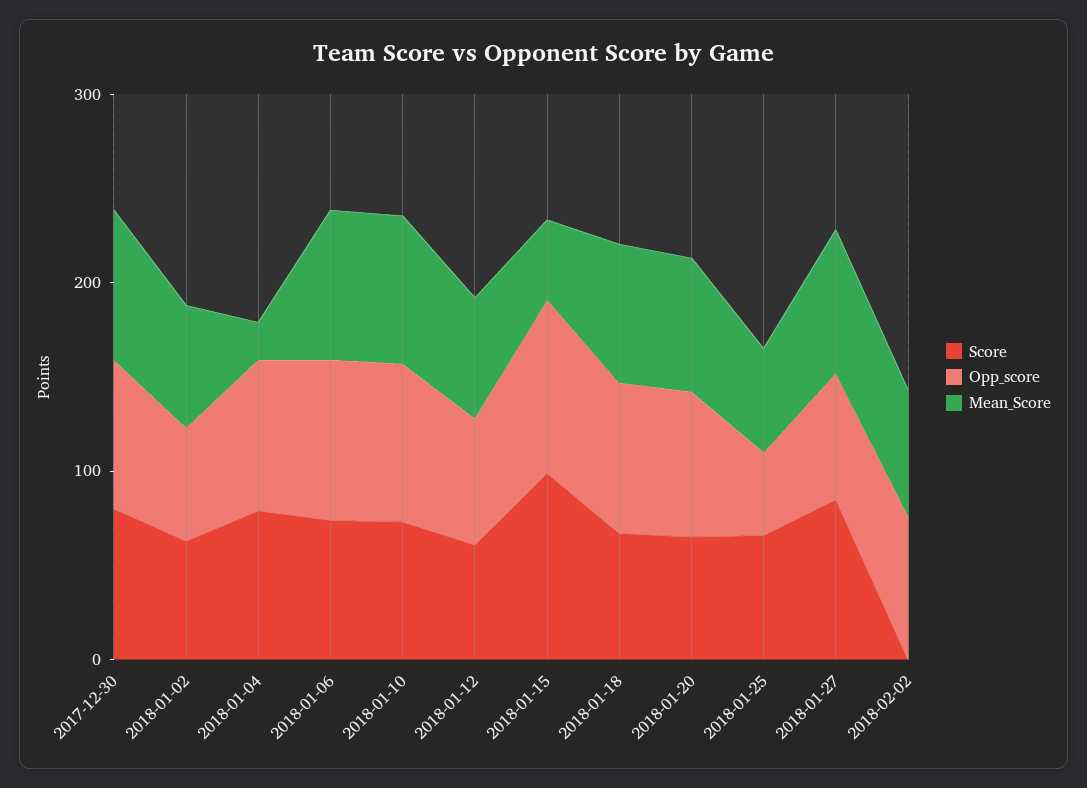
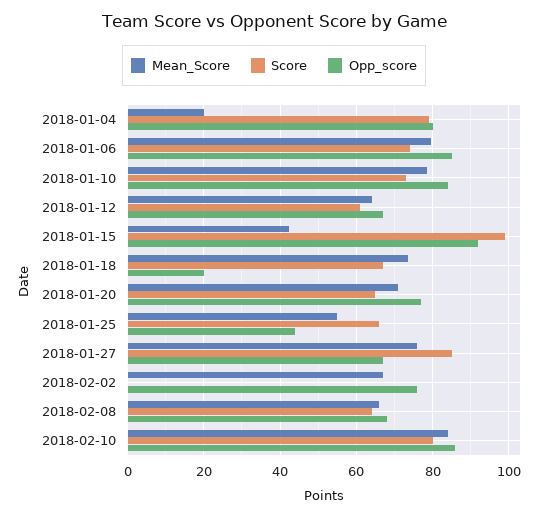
Score, 2017-12-30: 80 -> none
Opp_score, 2017-12-30: 80 -> none
Mean_Score, 2017-12-30: 80 -> none
Score, 2018-01-02: 60 -> none
Opp_score, 2018-01-02: 60 -> none
Mean_Score, 2018-01-02: 60 -> none
Opp_score, 2018-01-18: 80 -> 20
Mean_Score, 2018-02-08: none -> 66
Score, 2018-02-08: none -> 64
Opp_score, 2018-02-08: none -> 68
Mean_Score, 2018-02-10: none -> 84
Score, 2018-02-10: none -> 80
Opp_score, 2018-02-10: none -> 86

